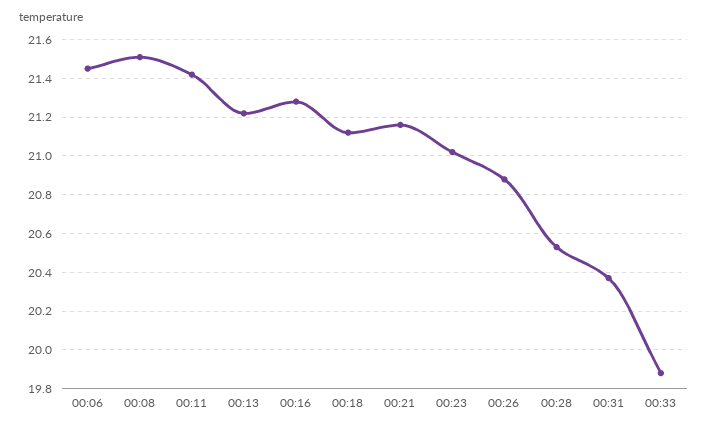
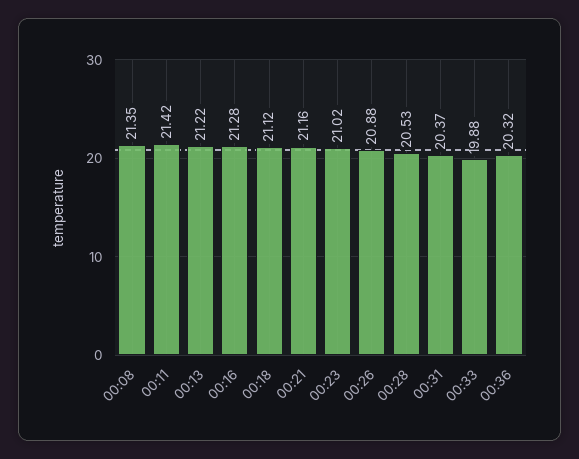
00:06: 21.45 -> none
00:08: 21.5 -> 21.35
00:36: none -> 20.32

